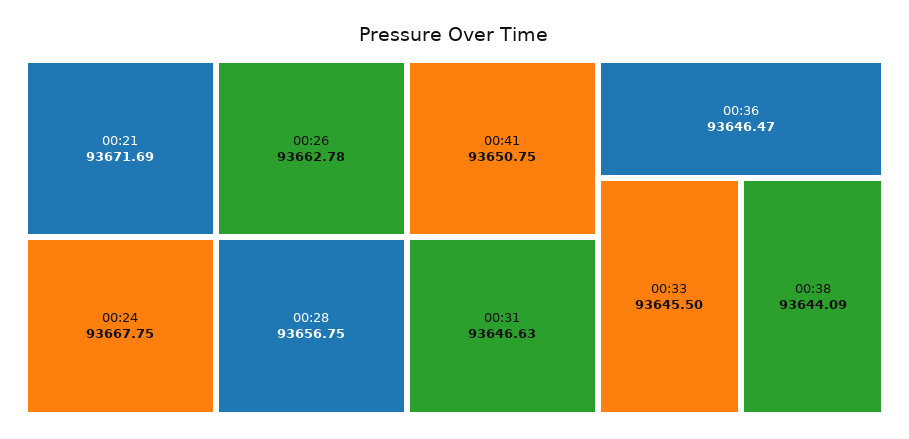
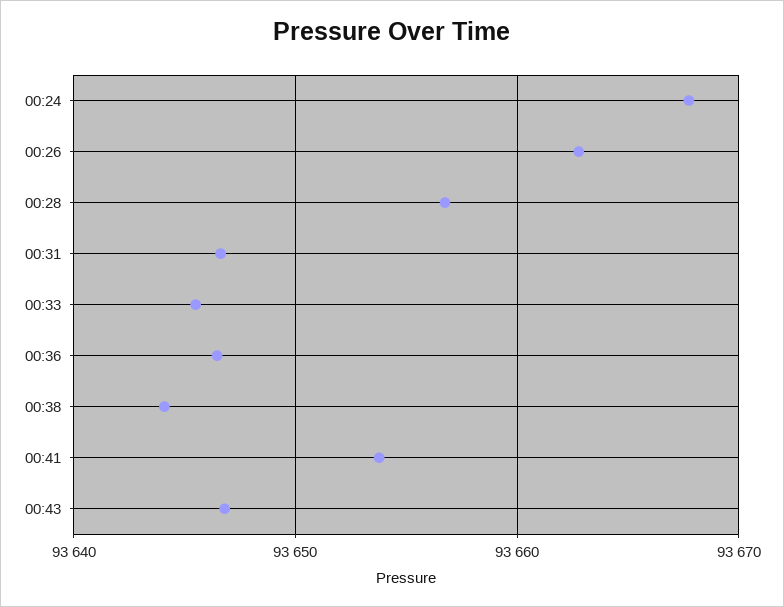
00:21: 93671.69 -> none
00:41: 93650.75 -> 93654
00:43: none -> 93647

